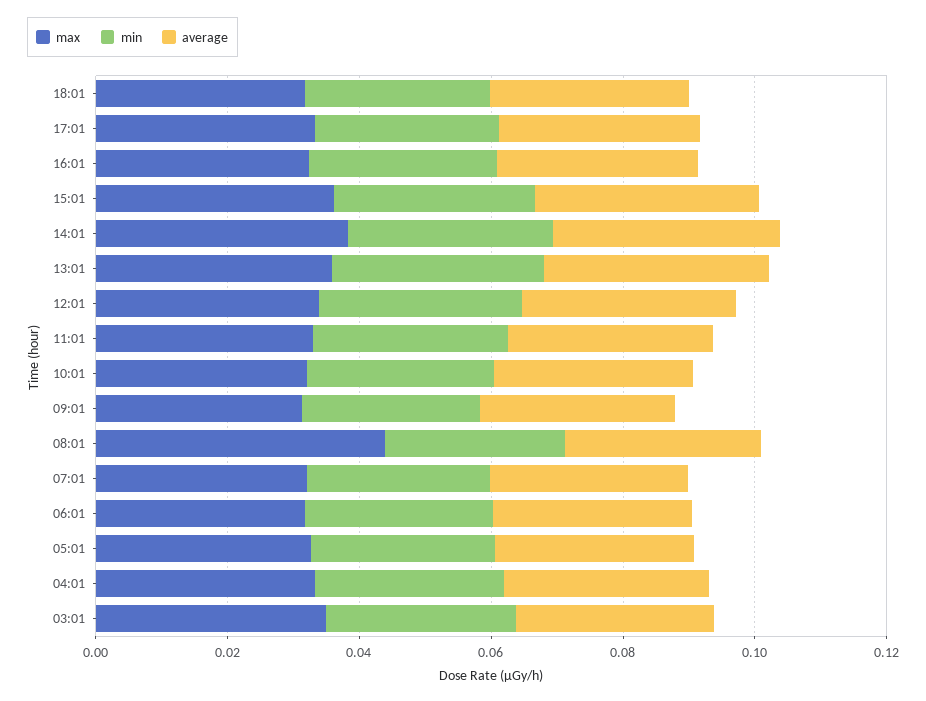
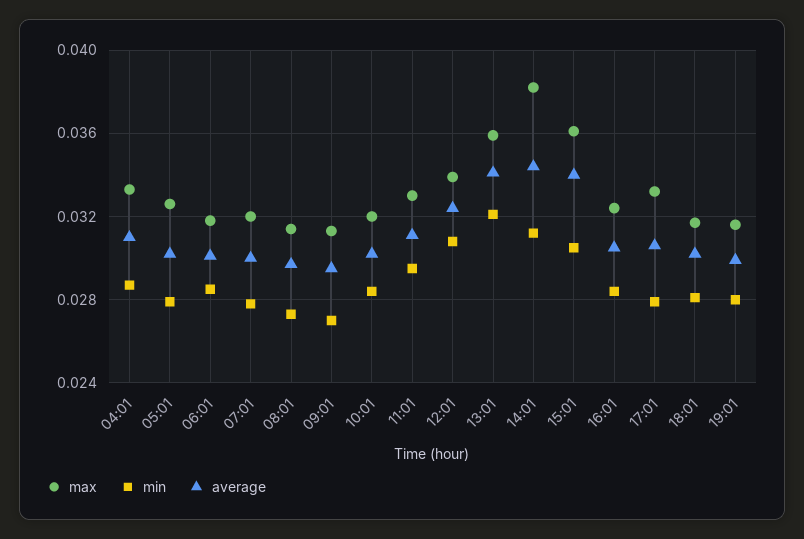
max, 08:01: 0.045 -> 0.0315
max, 03:01: 0.035 -> none
min, 03:01: 0.03 -> none
average, 03:01: 0.03 -> none
max, 19:01: none -> 0.0315
min, 19:01: none -> 0.028
average, 19:01: none -> 0.03

